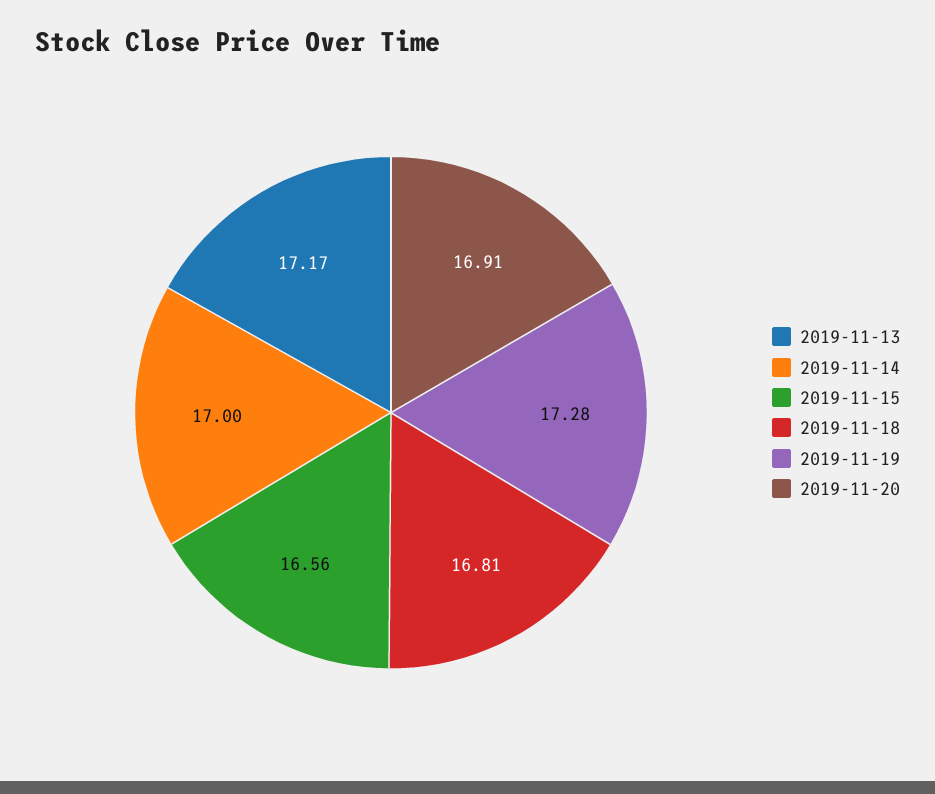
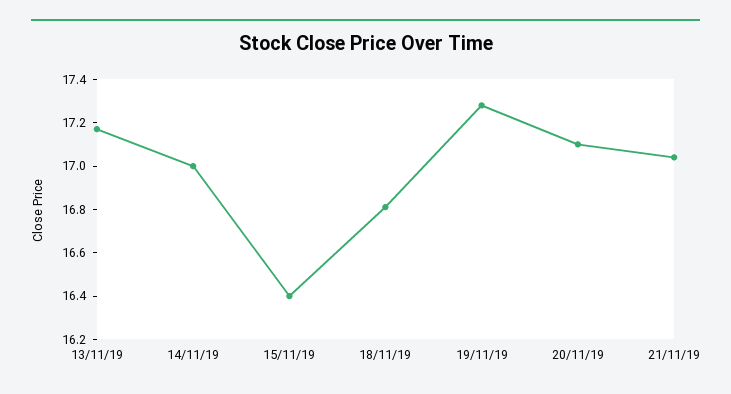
2019-11-15: 16.56 -> 16.4
2019-11-20: 16.91 -> 17.1
21/11/19: none -> 17.05

